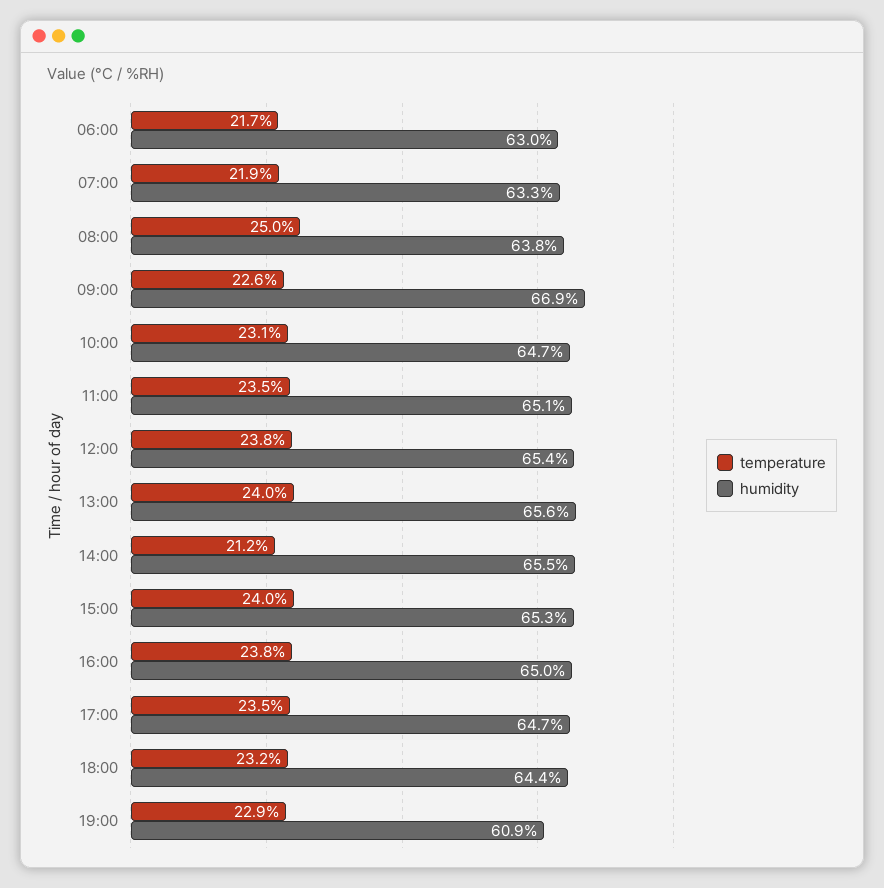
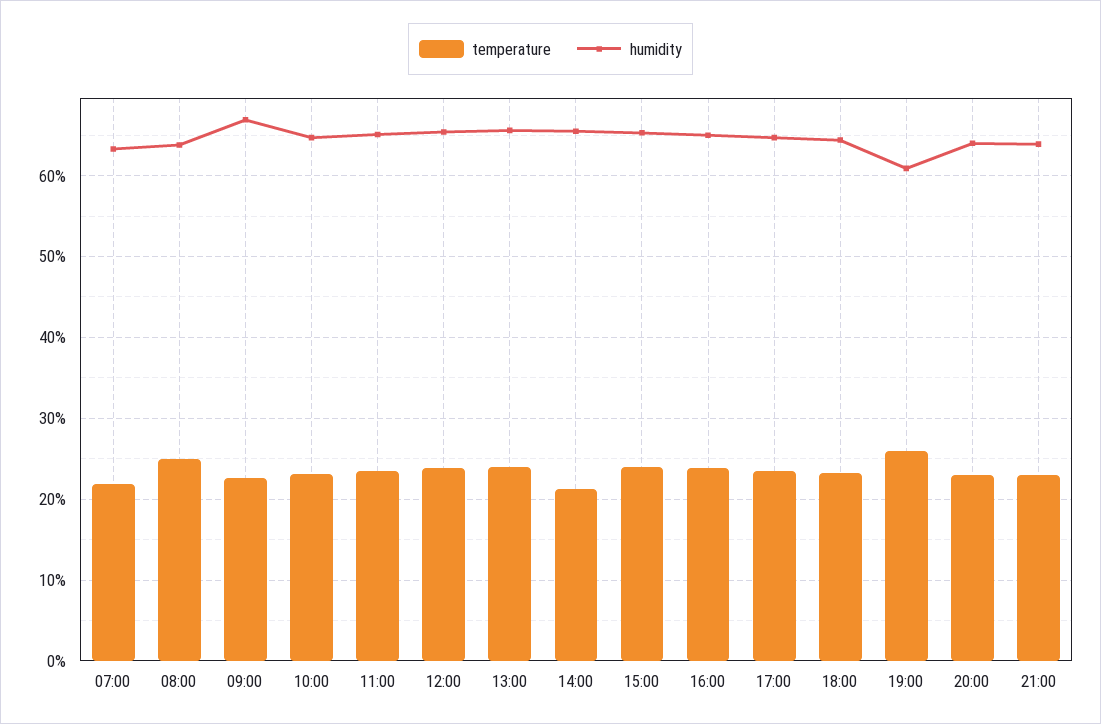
temperature, 06:00: 21.7 -> none
humidity, 06:00: 63 -> none
temperature, 19:00: 22.9 -> 26
temperature, 20:00: none -> 23
humidity, 20:00: none -> 64
temperature, 21:00: none -> 23
humidity, 21:00: none -> 64

